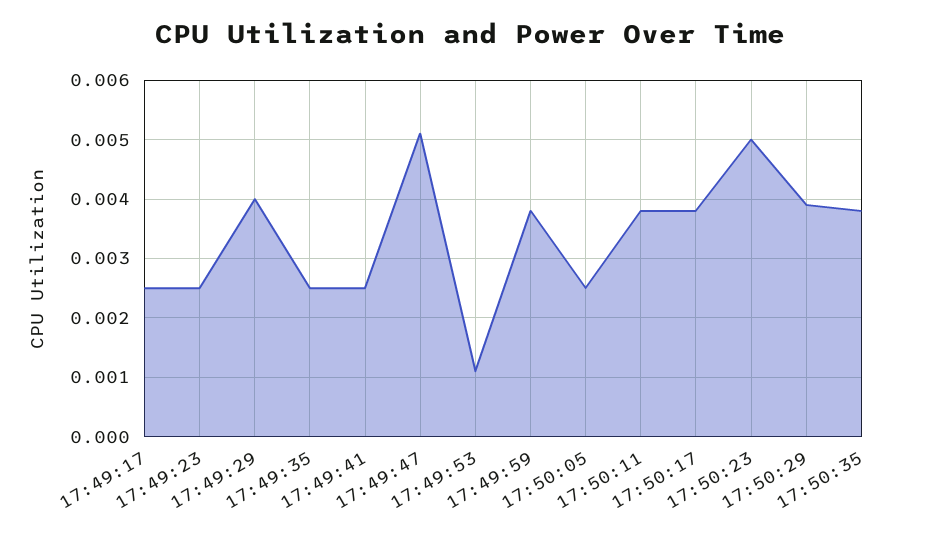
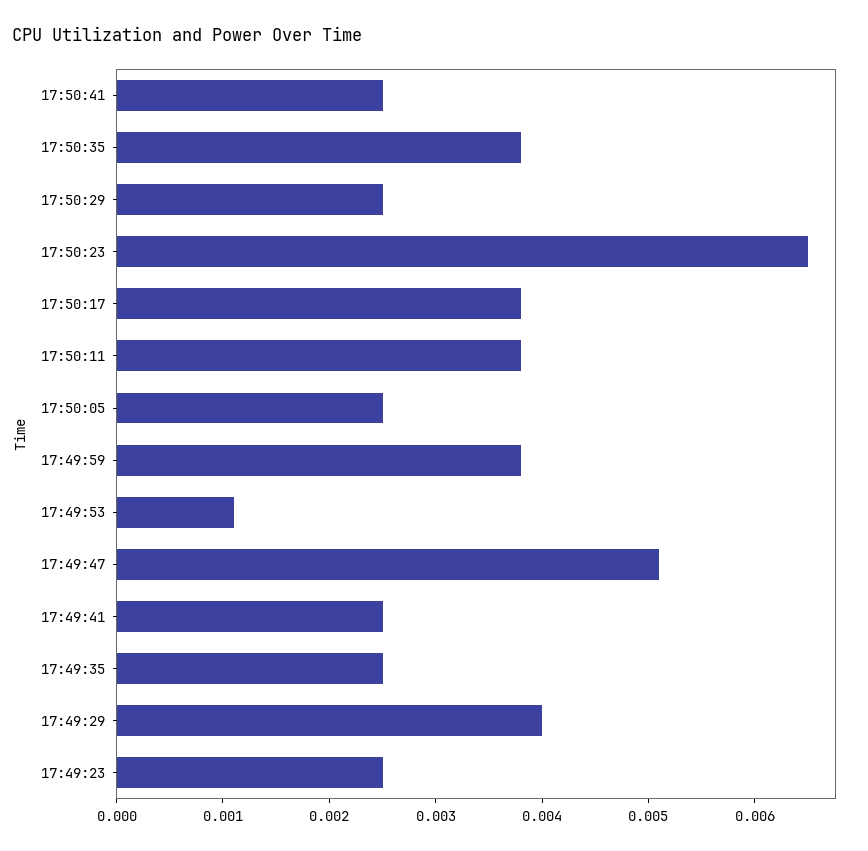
17:49:17: 0.0025 -> none
17:50:23: 0.005 -> 0.0065
17:50:29: 0.004 -> 0.0025
17:50:41: none -> 0.0025

